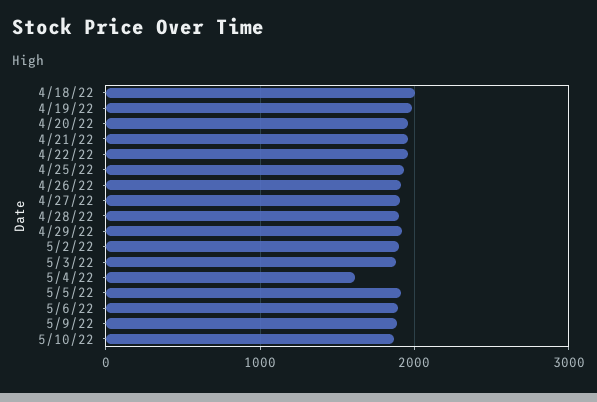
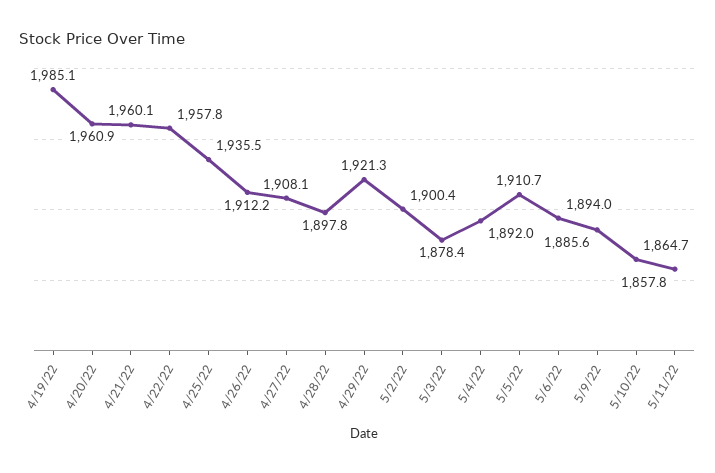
4/18/22: 2000 -> none
5/4/22: 1600 -> 1892
5/11/22: none -> 1857.8

